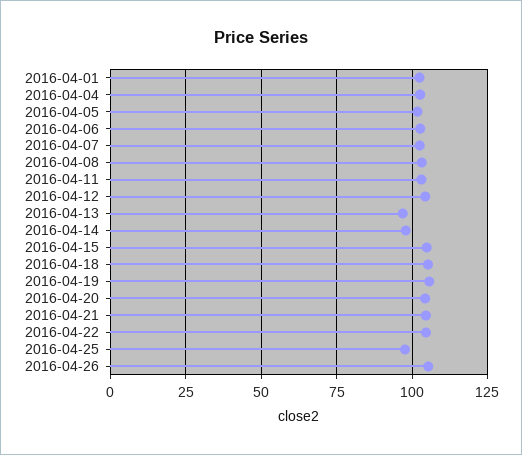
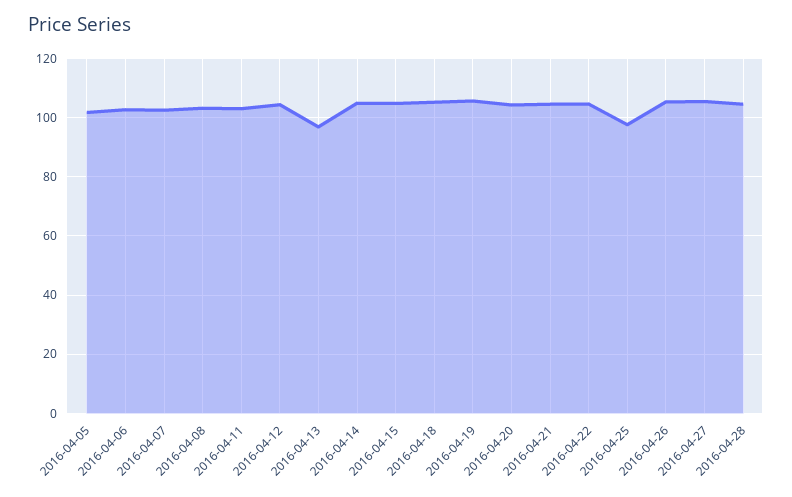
2016-04-01: 102.5 -> none
2016-04-04: 102.5 -> none
2016-04-14: 97.5 -> 105
2016-04-27: none -> 105
2016-04-28: none -> 105

